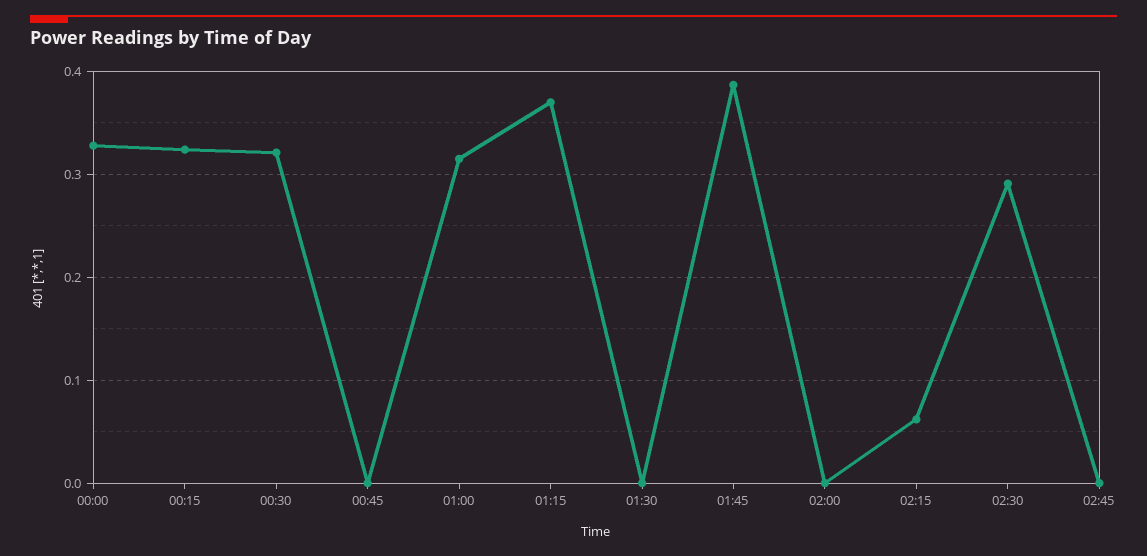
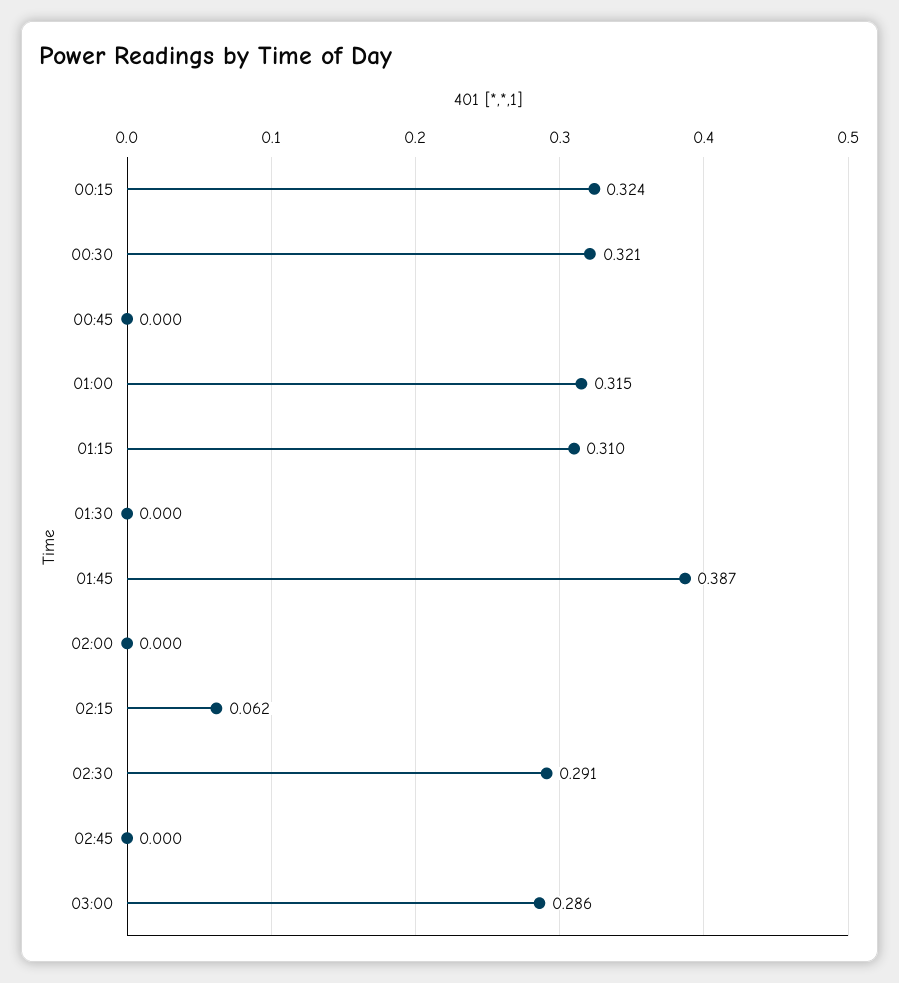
00:00: 0.33 -> none
01:15: 0.37 -> 0.31
03:00: none -> 0.286

